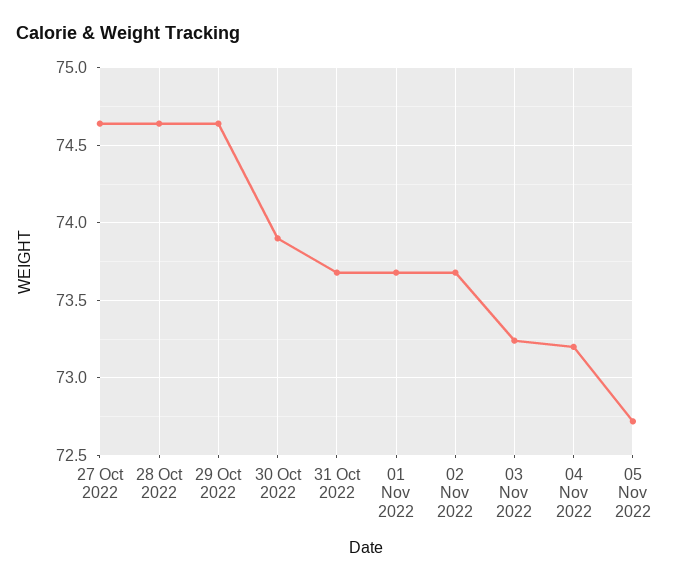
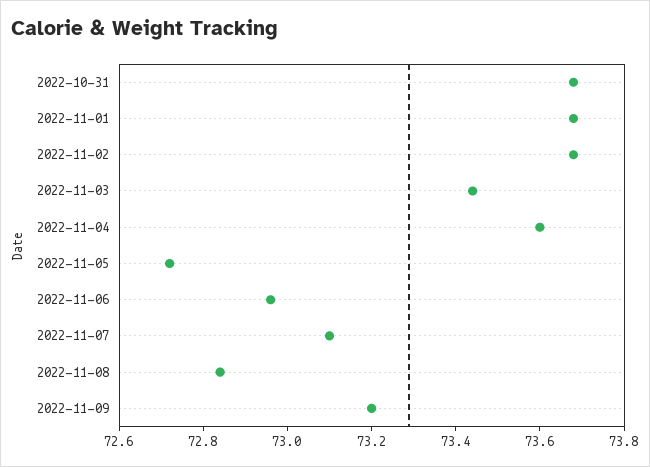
27 Oct 2022: 74.65 -> none
28 Oct 2022: 74.65 -> none
29 Oct 2022: 74.65 -> none
30 Oct 2022: 73.9 -> none
03 Nov 2022: 73.25 -> 73.45
04 Nov 2022: 73.2 -> 73.6
2022-11-06: none -> 72.95
2022-11-07: none -> 73.1
2022-11-08: none -> 72.85
2022-11-09: none -> 73.2

